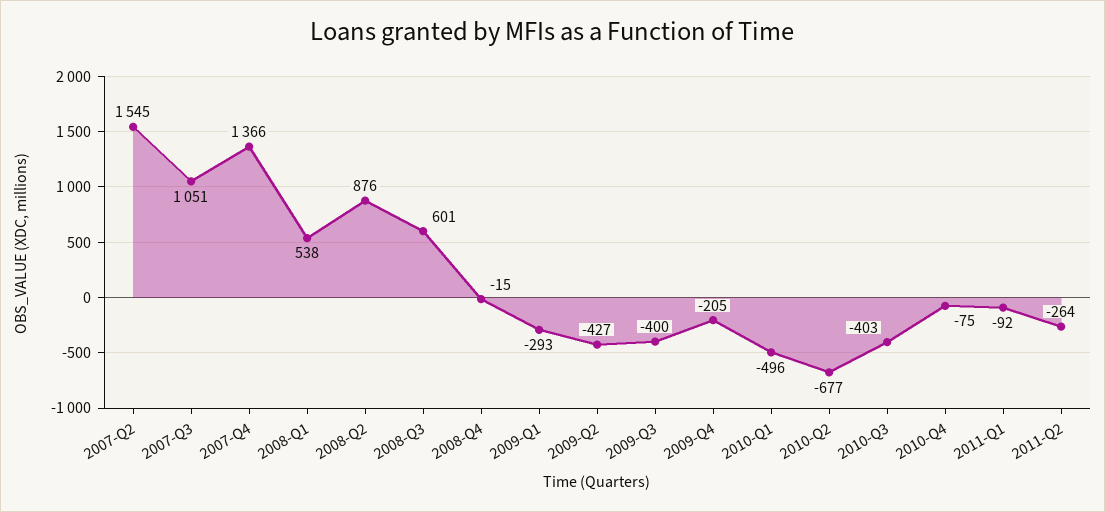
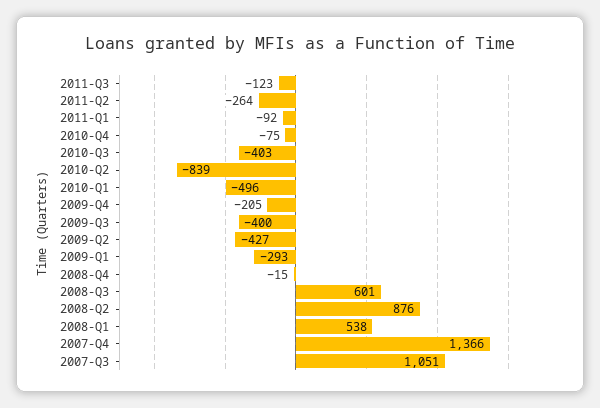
2007-Q2: 1545 -> none
2010-Q2: -677 -> -839
2011-Q3: none -> -123

